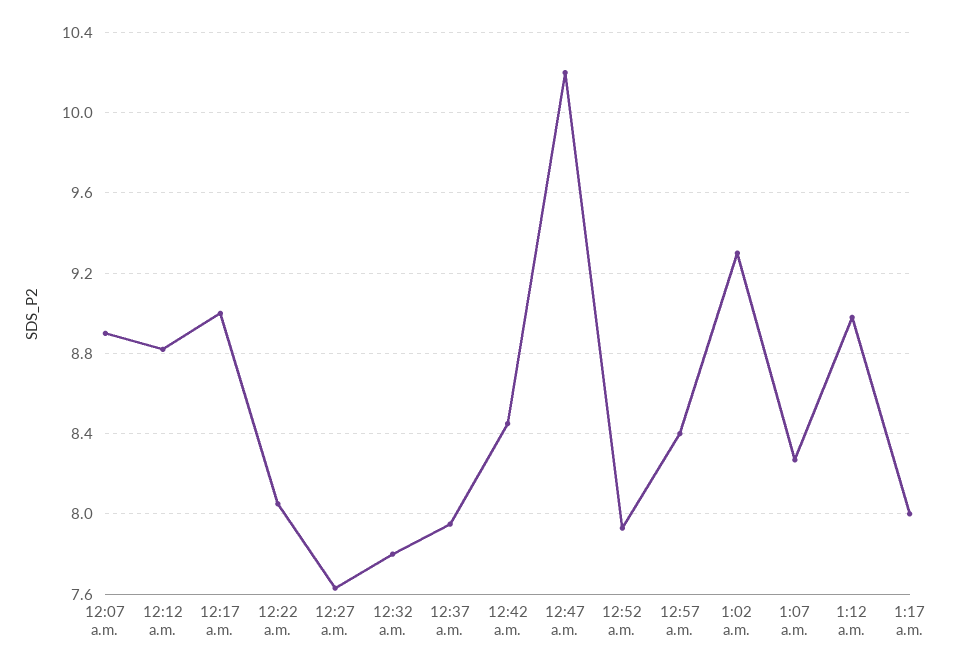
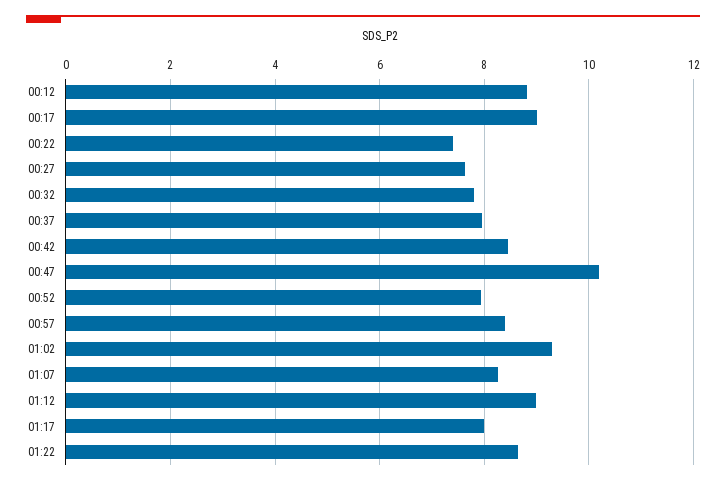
12:07 a.m.: 8.9 -> none
12:22 a.m.: 8.05 -> 7.4
01:22: none -> 8.6

